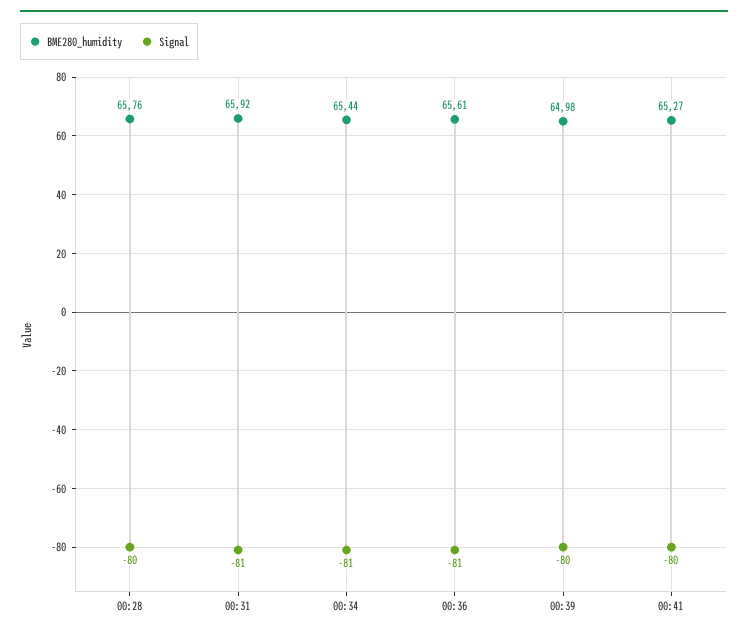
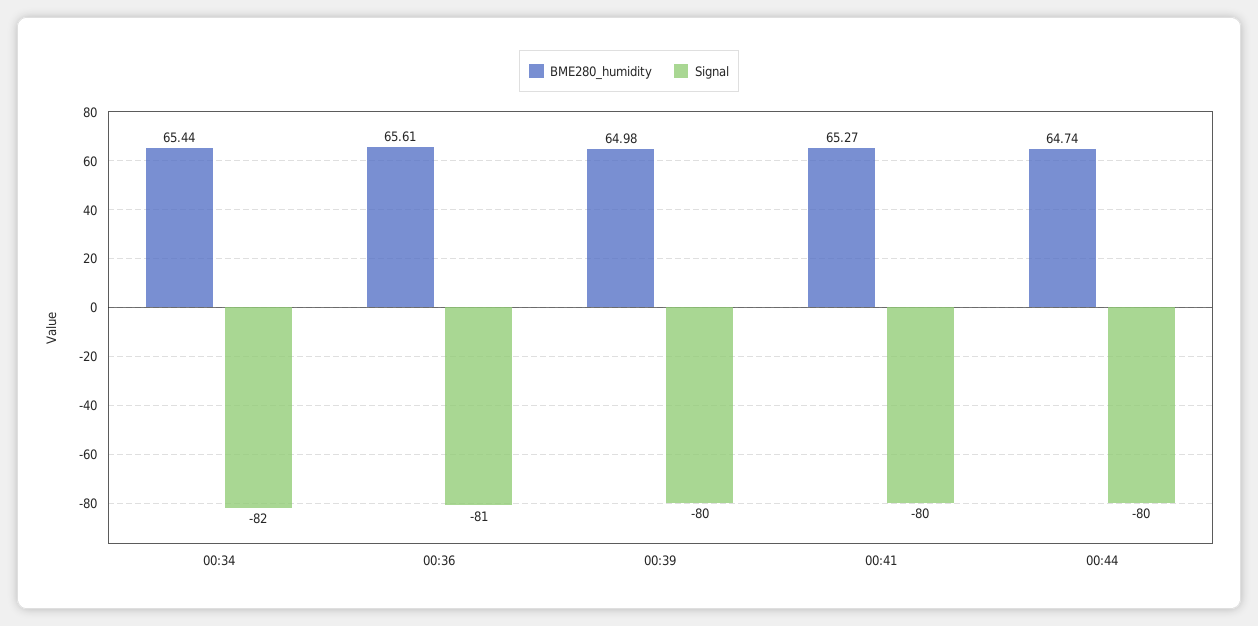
BME280_humidity, 00:28: 65.76 -> none
Signal, 00:28: -80 -> none
BME280_humidity, 00:31: 65.92 -> none
Signal, 00:31: -81 -> none
Signal, 00:34: -81 -> -82
BME280_humidity, 00:44: none -> 64.74
Signal, 00:44: none -> -80

